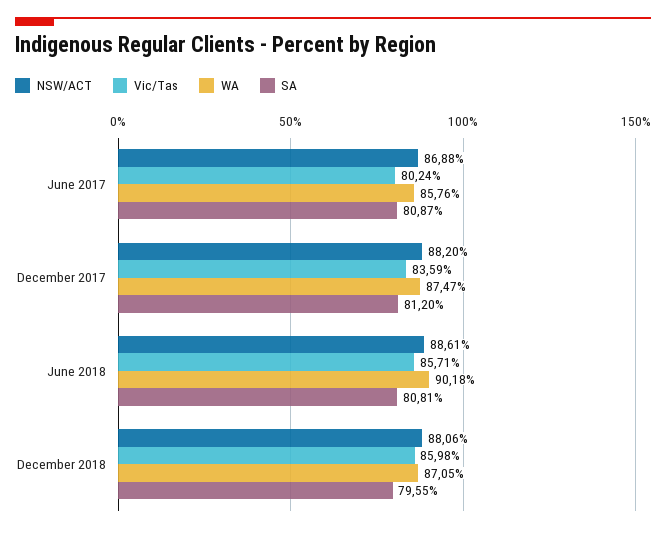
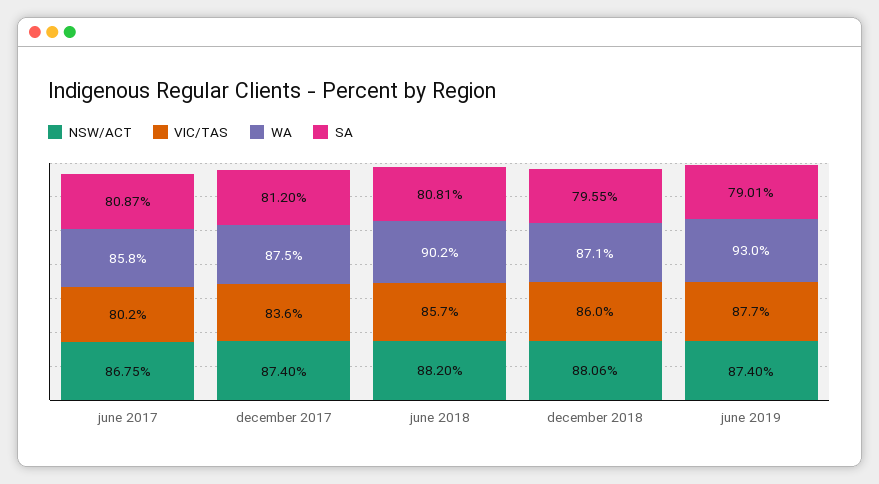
NSW/ACT, June 2017: 86.88 -> 86.75
NSW/ACT, December 2017: 88.2 -> 87.4
NSW/ACT, June 2018: 88.61 -> 88.2
NSW/ACT, june 2019: none -> 87.4
Vic/Tas, june 2019: none -> 87.7
WA, june 2019: none -> 93
SA, june 2019: none -> 79.01

